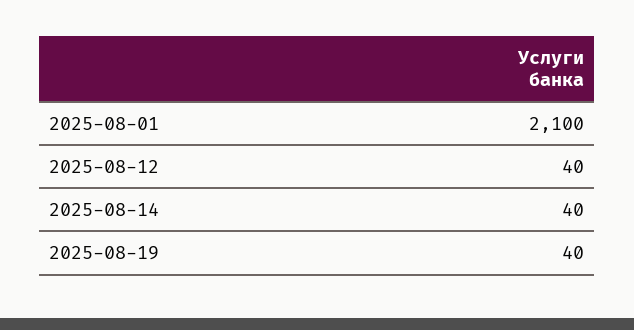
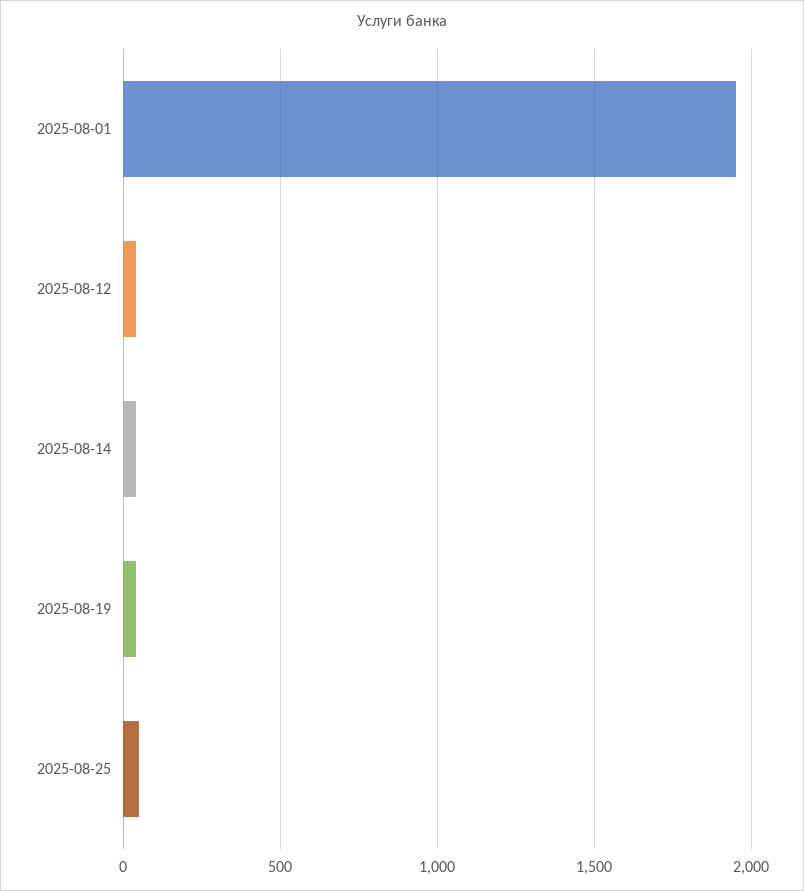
2025-08-01: 2100 -> 1950
2025-08-25: none -> 50

